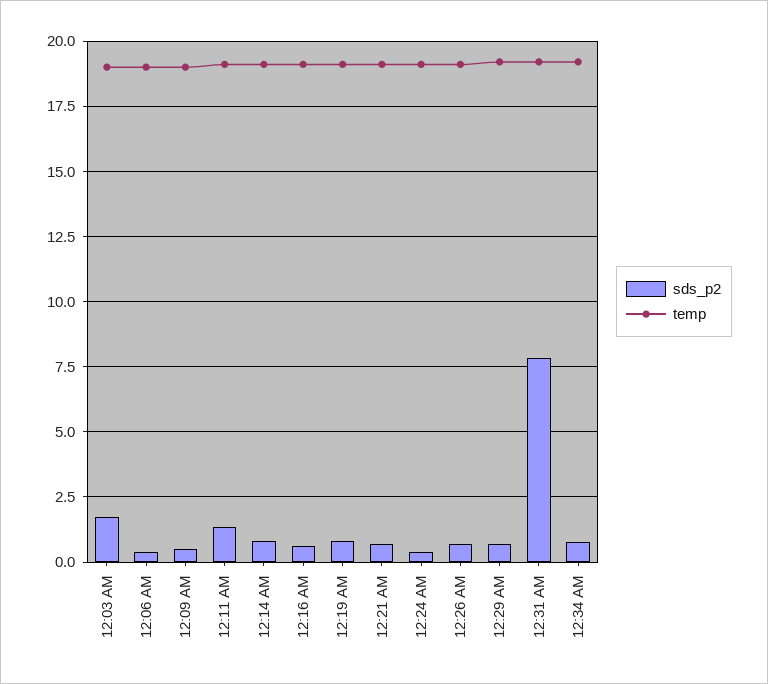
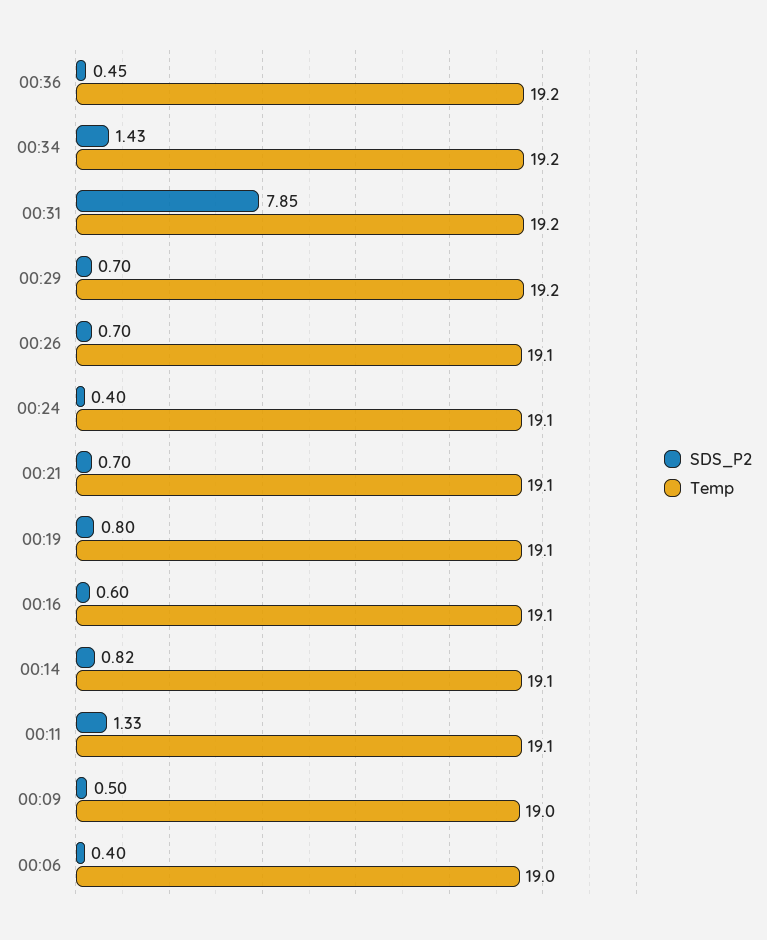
sds_p2, 12:03 AM: 1.75 -> none
temp, 12:03 AM: 19 -> none
sds_p2, 12:34 AM: 0.75 -> 1.43
sds_p2, 00:36: none -> 0.45
temp, 00:36: none -> 19.2

